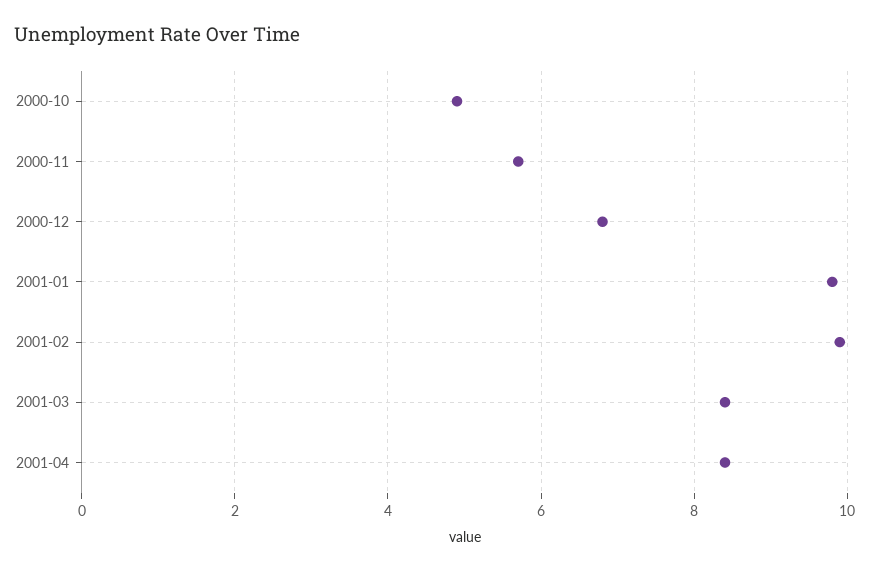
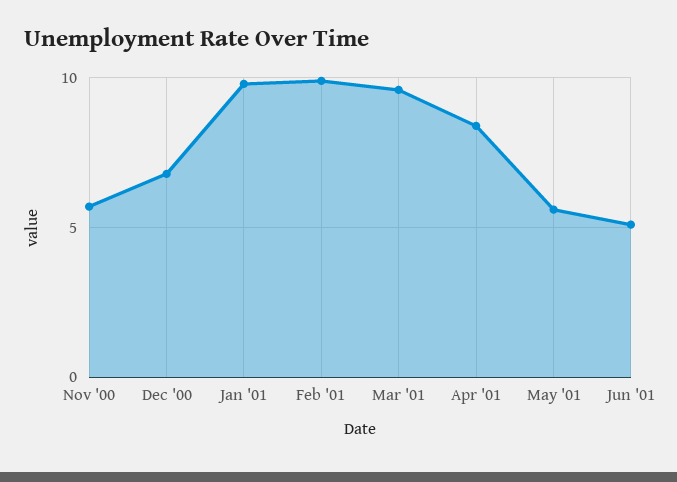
2000-10: 5 -> none
2001-03: 8.5 -> 9.5
May '01: none -> 5.5
Jun '01: none -> 5

